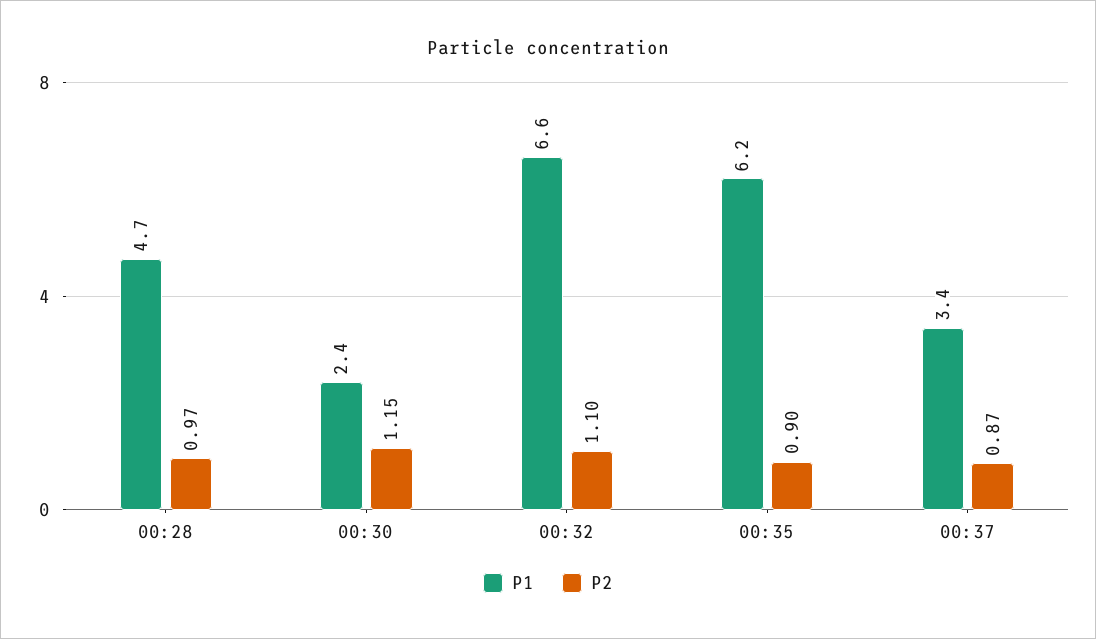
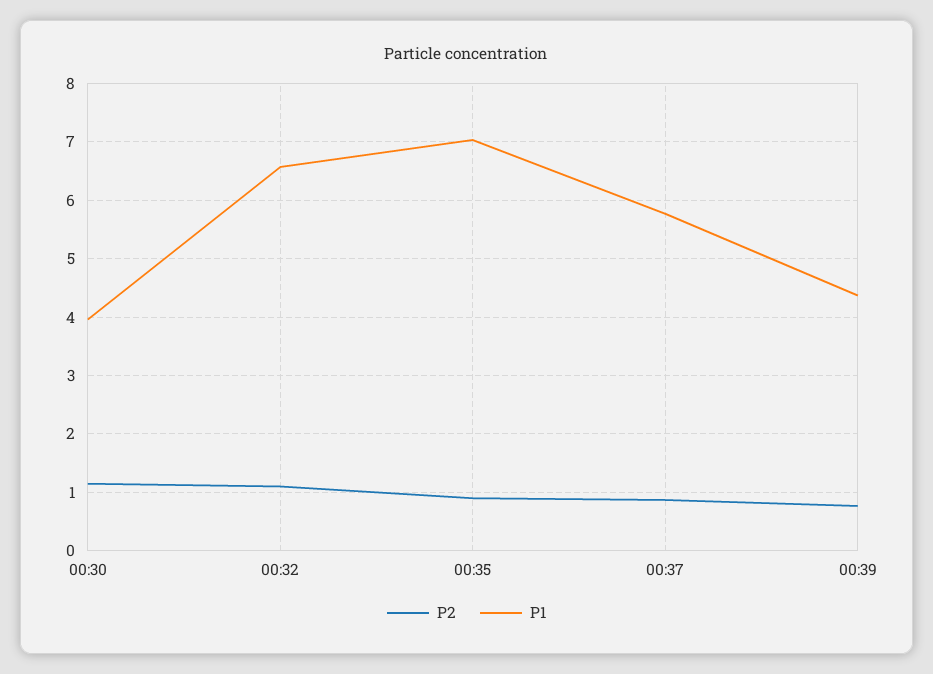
P1, 00:28: 4.7 -> none
P2, 00:28: 0.97 -> none
P1, 00:30: 2.4 -> 4
P1, 00:35: 6.2 -> 7
P1, 00:37: 3.4 -> 5.8
P2, 00:39: none -> 0.8
P1, 00:39: none -> 4.4

